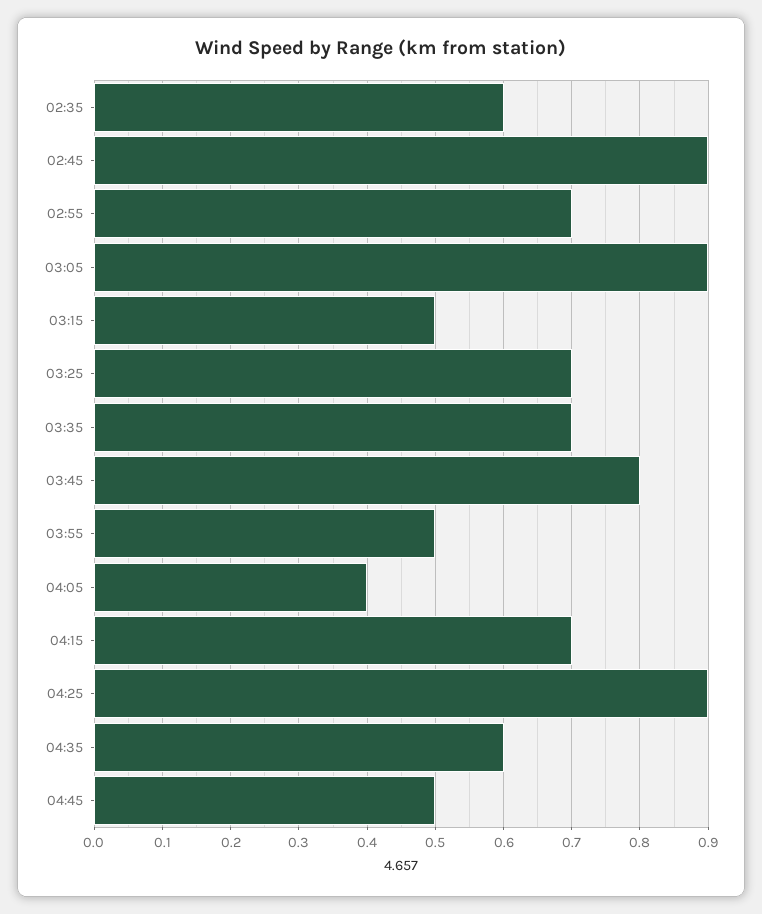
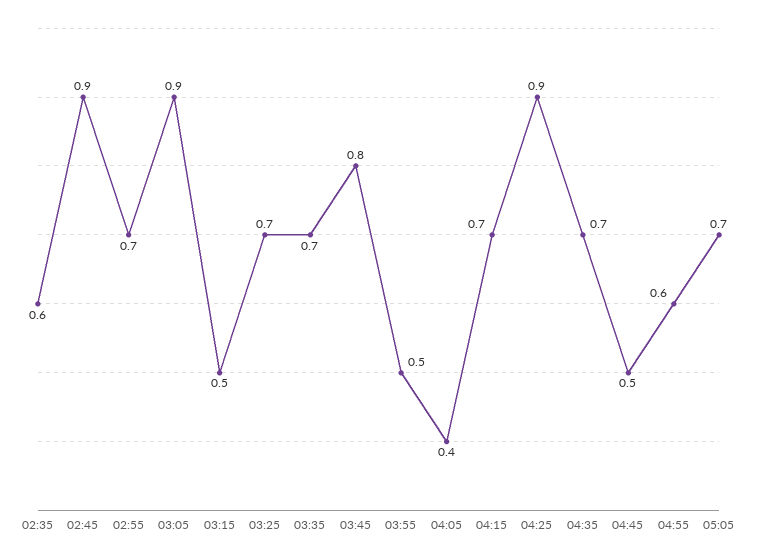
04:35: 0.6 -> 0.7
04:55: none -> 0.6
05:05: none -> 0.7

